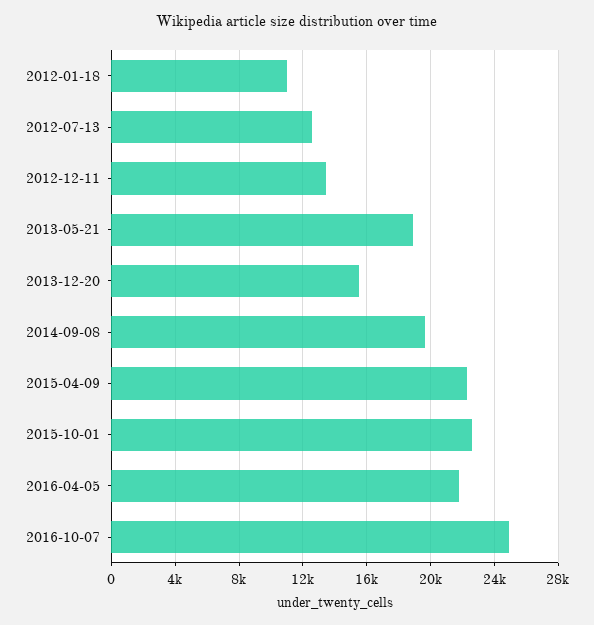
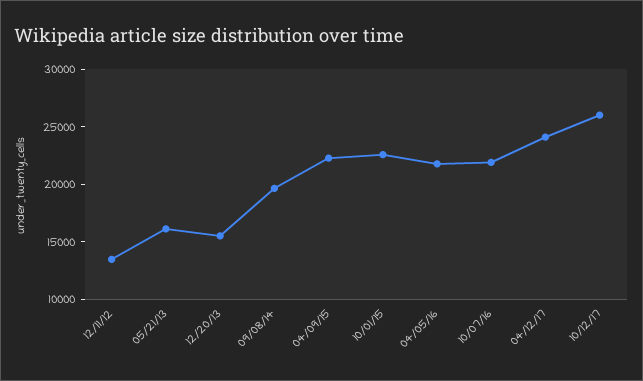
2012-01-18: 11000 -> none
2012-07-13: 12500 -> none
2013-05-21: 19000 -> 16000
2016-10-07: 25000 -> 22000
04/12/17: none -> 24000
10/12/17: none -> 26000

